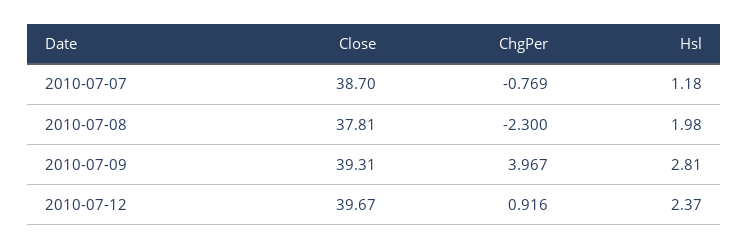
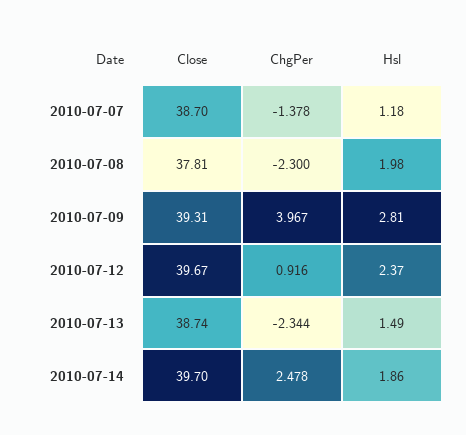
ChgPer, 2010-07-07: -0.769 -> -1.378
Close, 2010-07-13: none -> 38.74
ChgPer, 2010-07-13: none -> -2.344
Hsl, 2010-07-13: none -> 1.49
Close, 2010-07-14: none -> 39.7
ChgPer, 2010-07-14: none -> 2.478
Hsl, 2010-07-14: none -> 1.86

